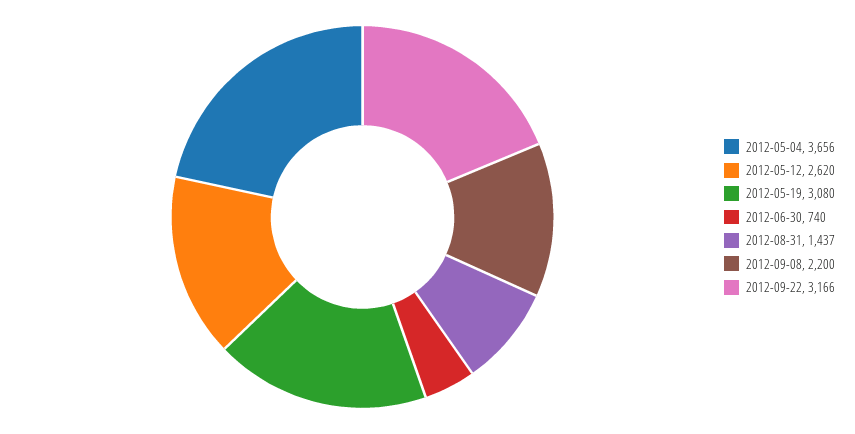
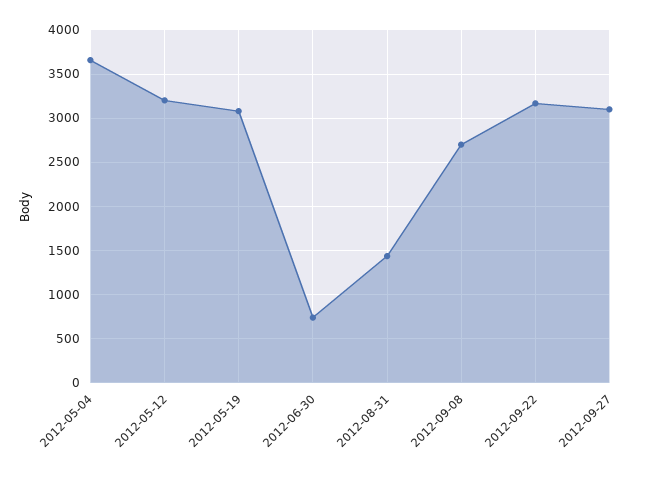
2012-05-12: 2620 -> 3200
2012-09-08: 2200 -> 2700
2012-09-27: none -> 3100

